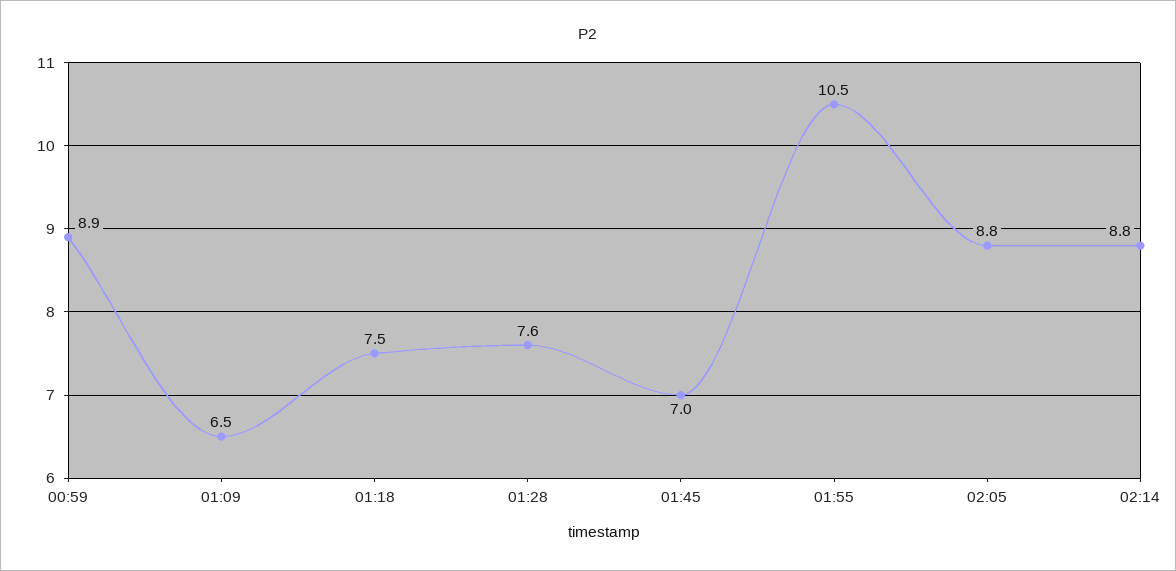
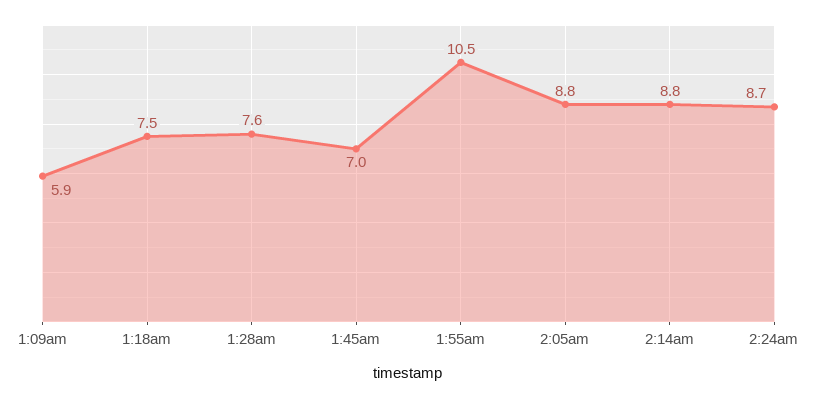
00:59: 8.9 -> none
01:09: 6.5 -> 5.9
2:24am: none -> 8.7

